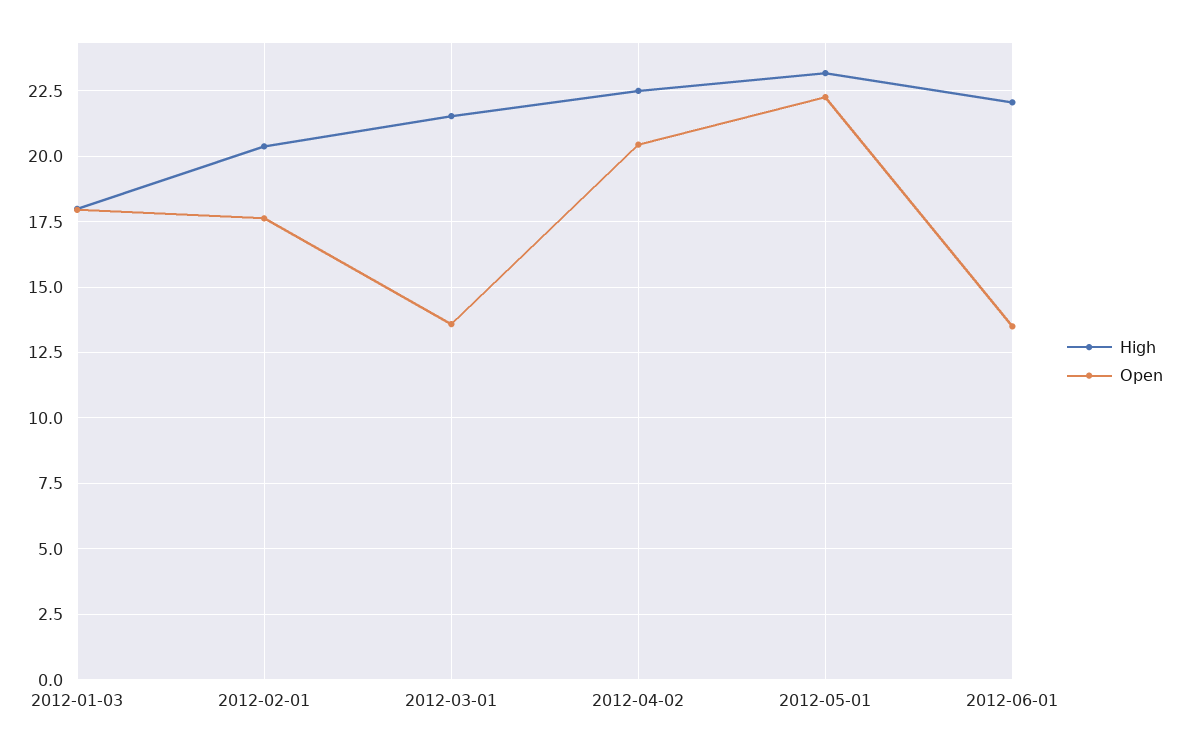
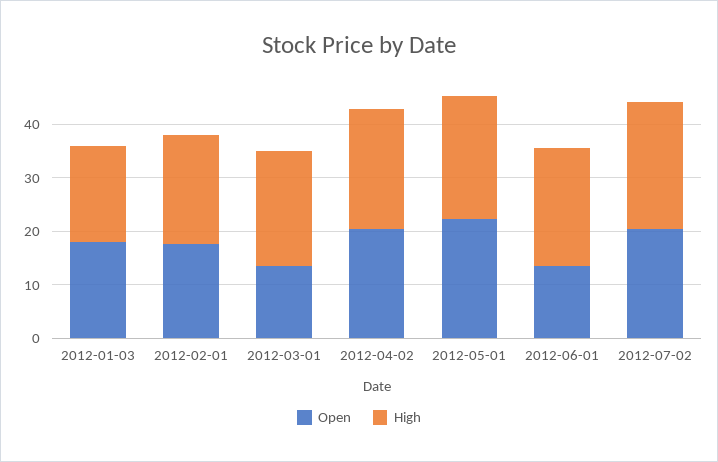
Open, 2012-07-02: none -> 20
High, 2012-07-02: none -> 24

